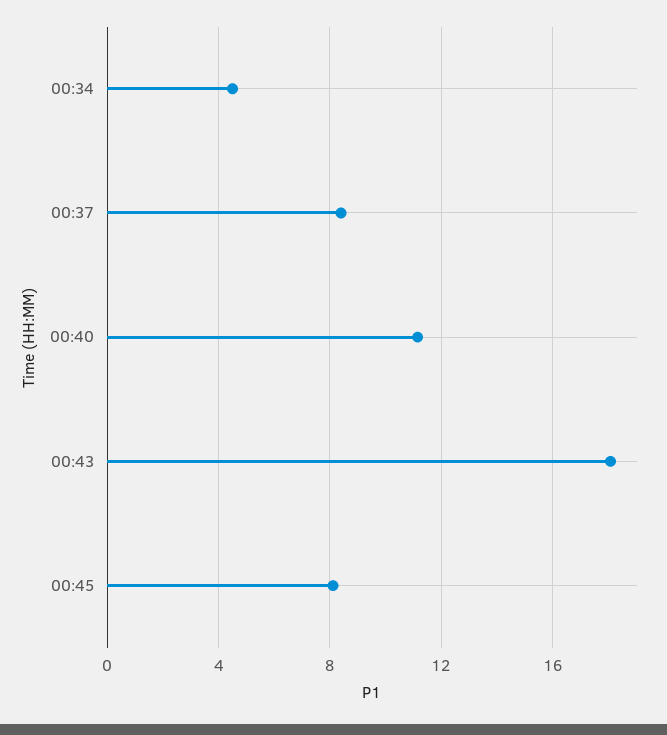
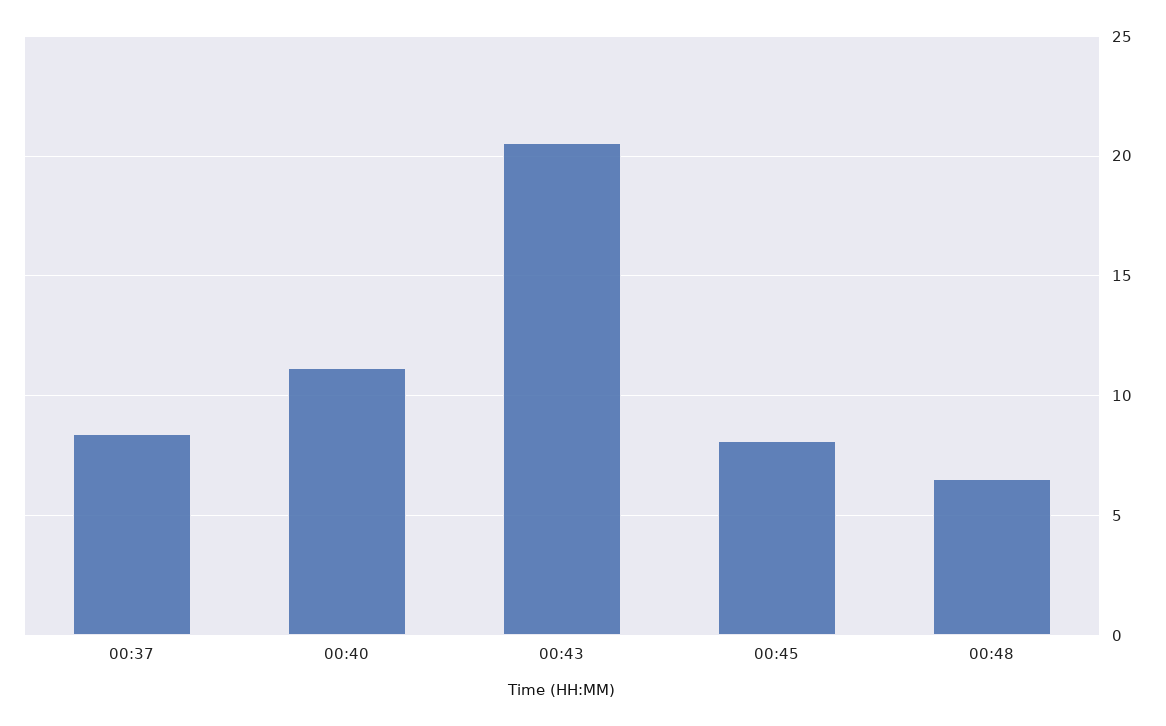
00:34: 4.5 -> none
00:43: 18 -> 20.5
00:48: none -> 6.5

